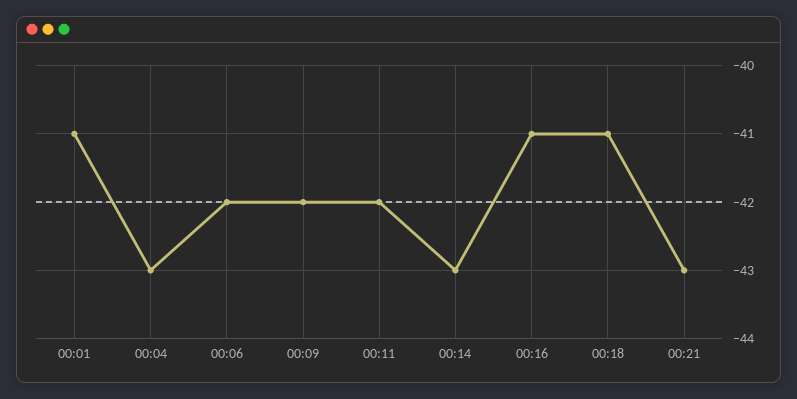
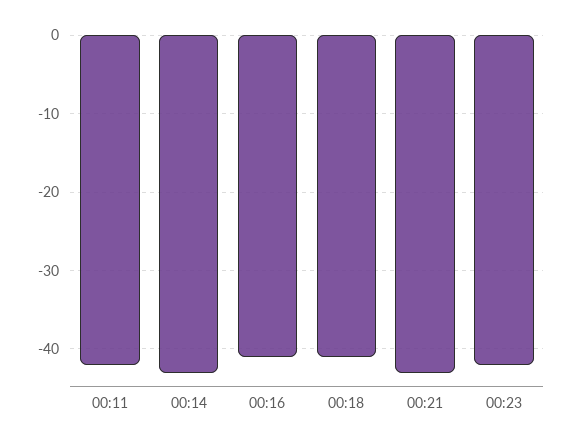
00:01: -41 -> none
00:04: -43 -> none
00:06: -42 -> none
00:09: -42 -> none
00:23: none -> -42

